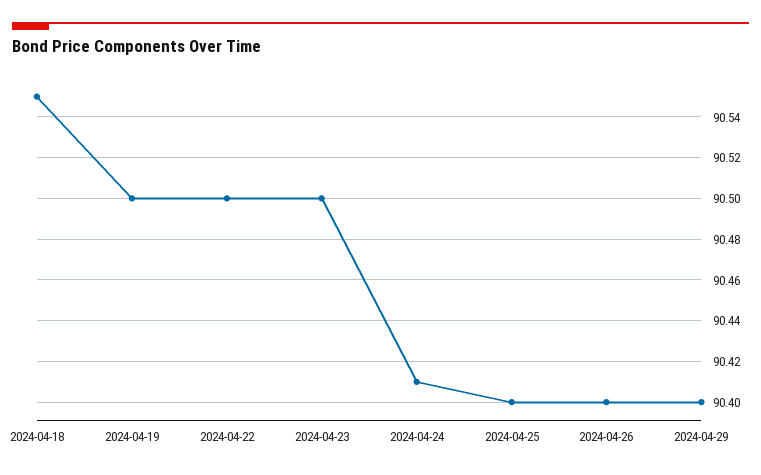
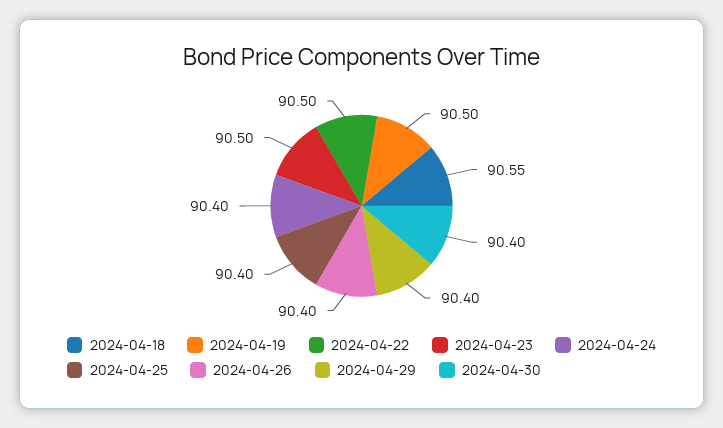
2024-04-24: 90.41 -> 90.4
2024-04-30: none -> 90.4

